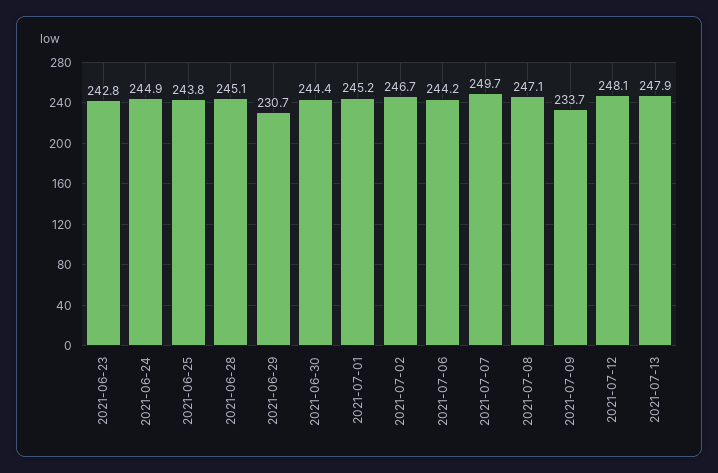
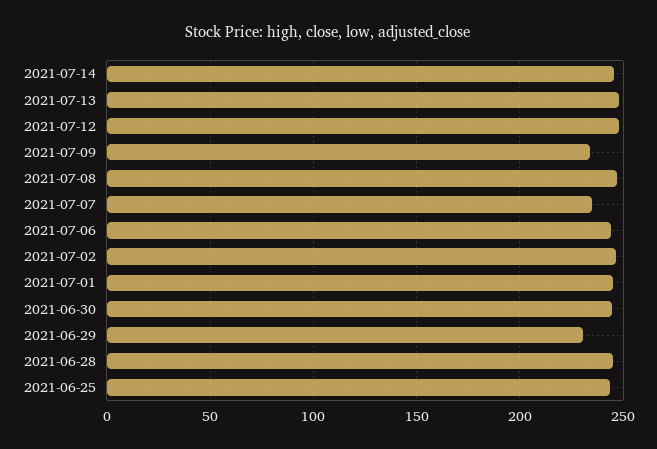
2021-06-23: 242.8 -> none
2021-06-24: 244.9 -> none
2021-07-07: 249.7 -> 235
2021-07-14: none -> 245

